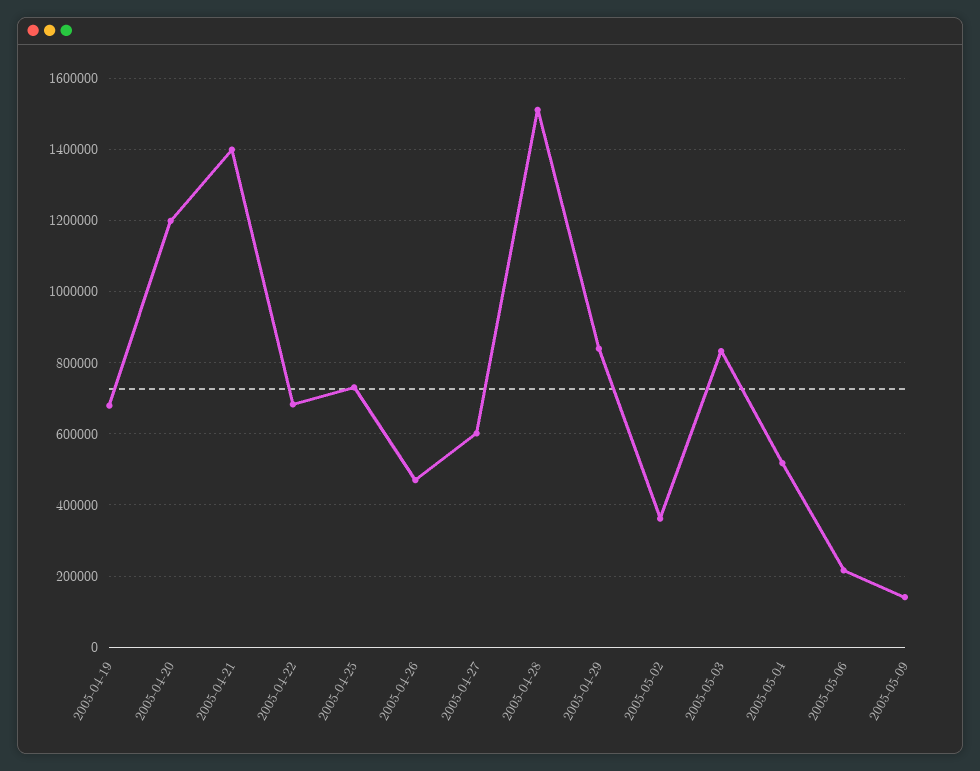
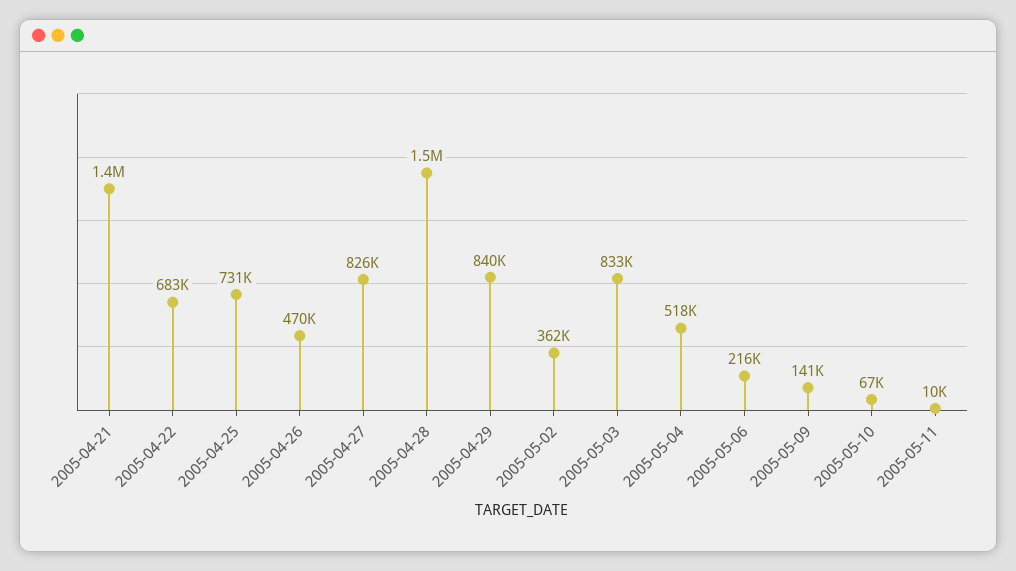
2005-04-19: 680000 -> none
2005-04-20: 1200000 -> none
2005-04-27: 600000 -> 826000
2005-05-10: none -> 67000
2005-05-11: none -> 10000

